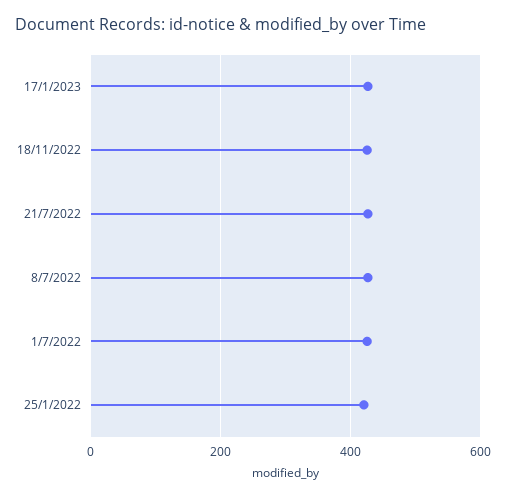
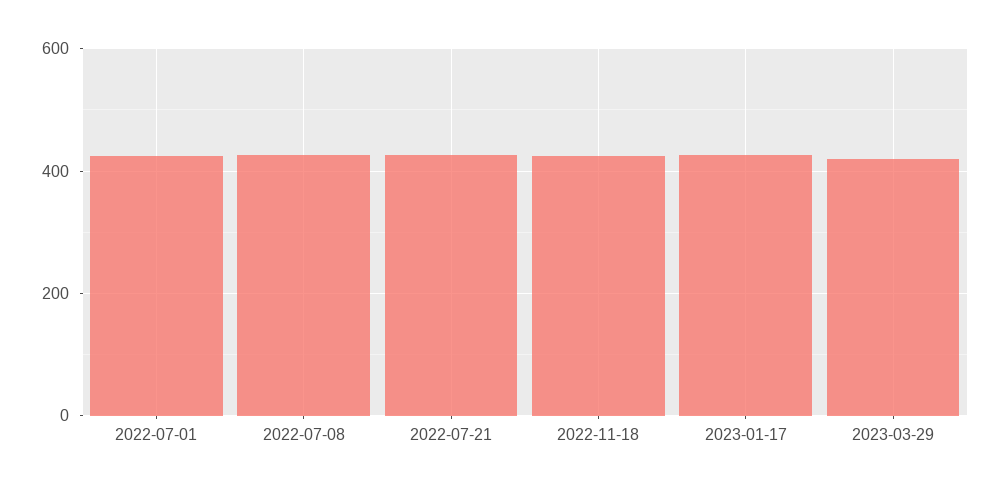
25/1/2022: 420 -> none
2023-03-29: none -> 420

